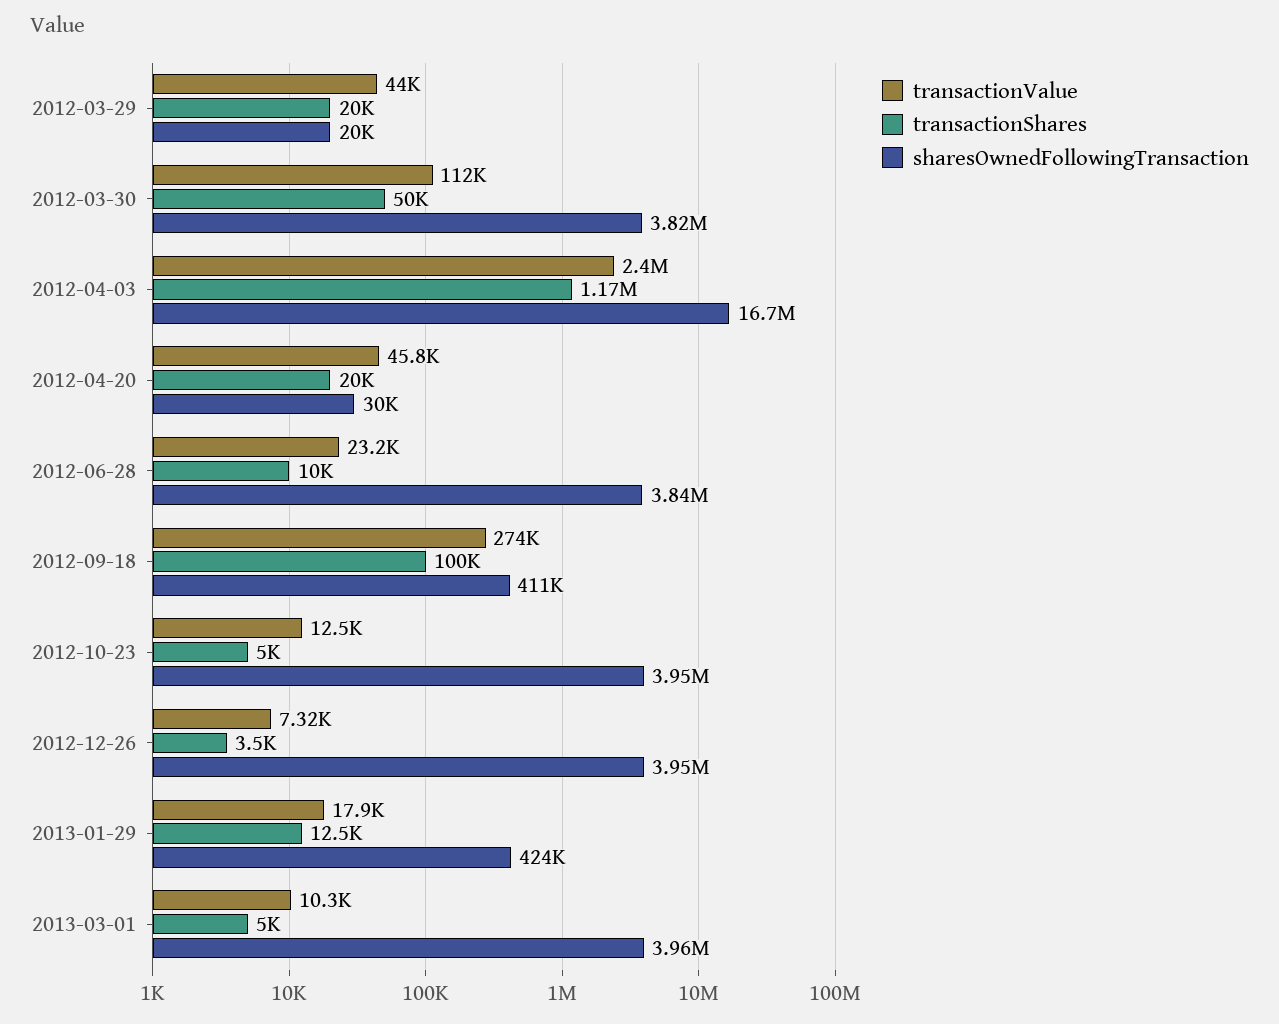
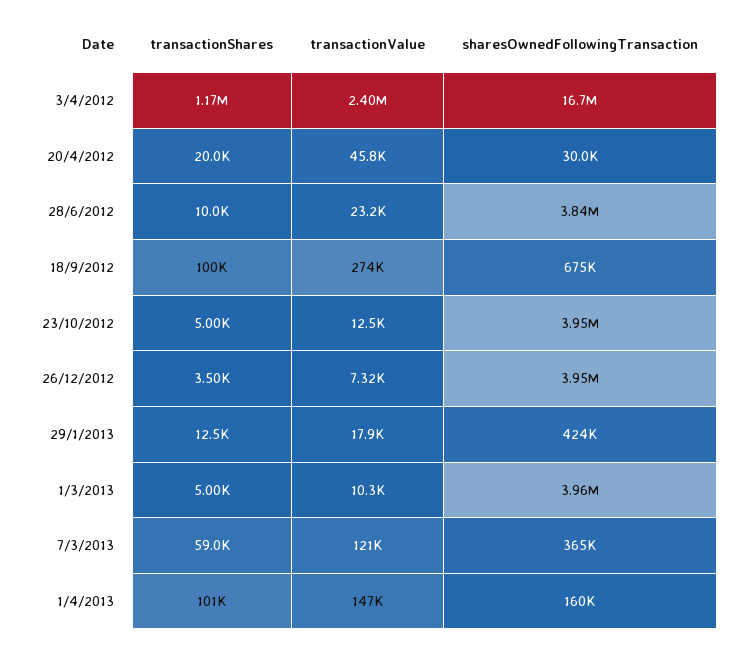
transactionValue, 2012-03-29: 44000 -> none
transactionShares, 2012-03-29: 20000 -> none
sharesOwnedFollowingTransaction, 2012-03-29: 20000 -> none
transactionValue, 2012-03-30: 112000 -> none
transactionShares, 2012-03-30: 50000 -> none
sharesOwnedFollowingTransaction, 2012-03-30: 3820000 -> none
sharesOwnedFollowingTransaction, 2012-09-18: 411000 -> 675000
transactionShares, 7/3/2013: none -> 59000
transactionValue, 7/3/2013: none -> 121000
sharesOwnedFollowingTransaction, 7/3/2013: none -> 365000
transactionShares, 1/4/2013: none -> 101000
transactionValue, 1/4/2013: none -> 147000
sharesOwnedFollowingTransaction, 1/4/2013: none -> 160000

